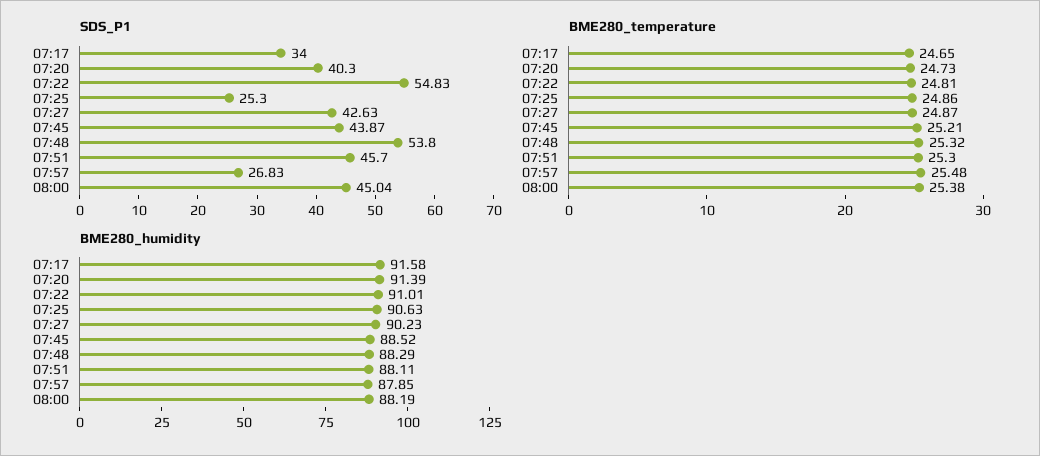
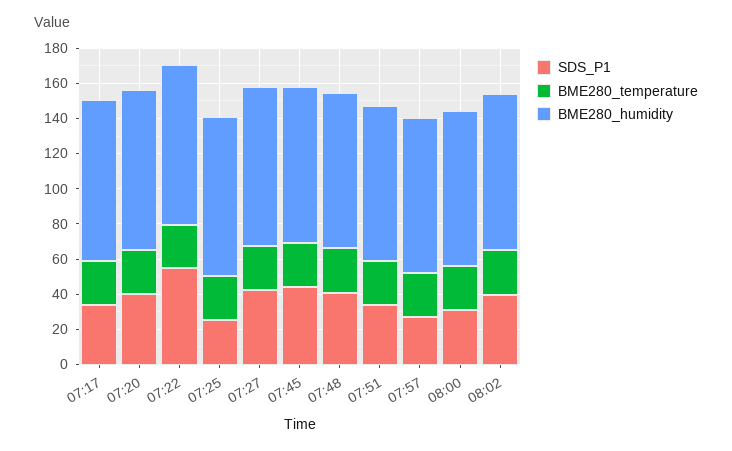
SDS_P1, 07:48: 53.8 -> 40
SDS_P1, 07:51: 45.7 -> 35
SDS_P1, 08:00: 45.04 -> 30
SDS_P1, 08:02: none -> 40
BME280_temperature, 08:02: none -> 25
BME280_humidity, 08:02: none -> 90

